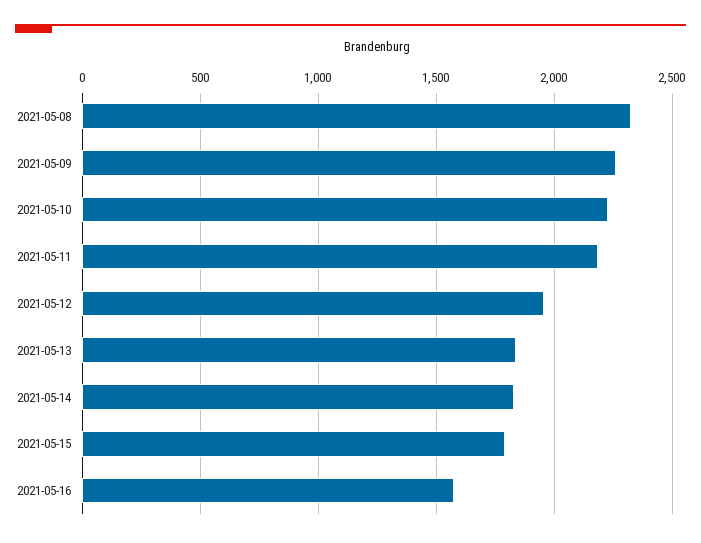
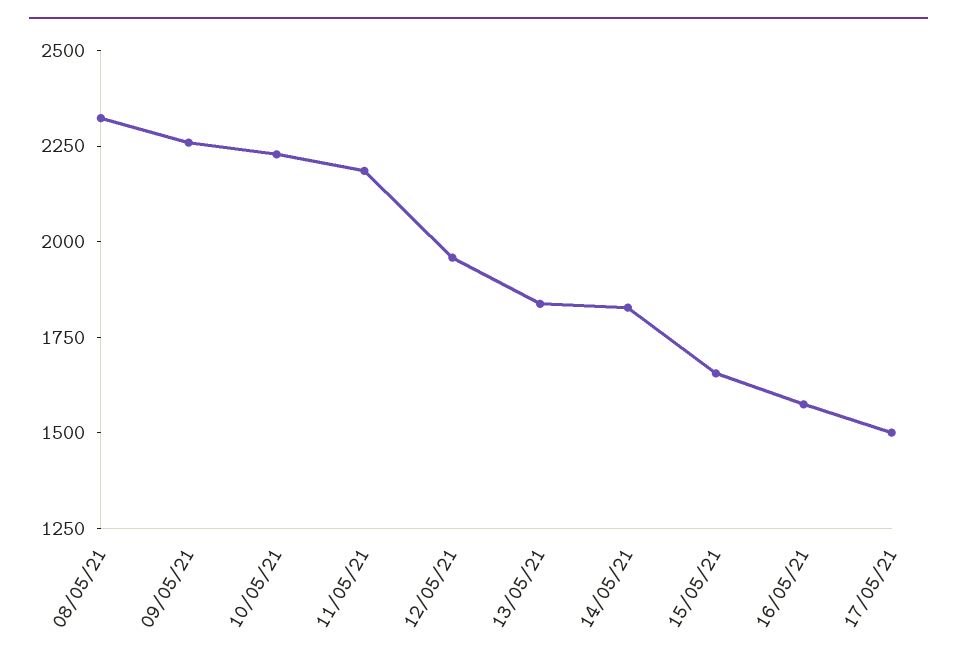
2021-05-15: 1800 -> 1650
17/05/21: none -> 1500

